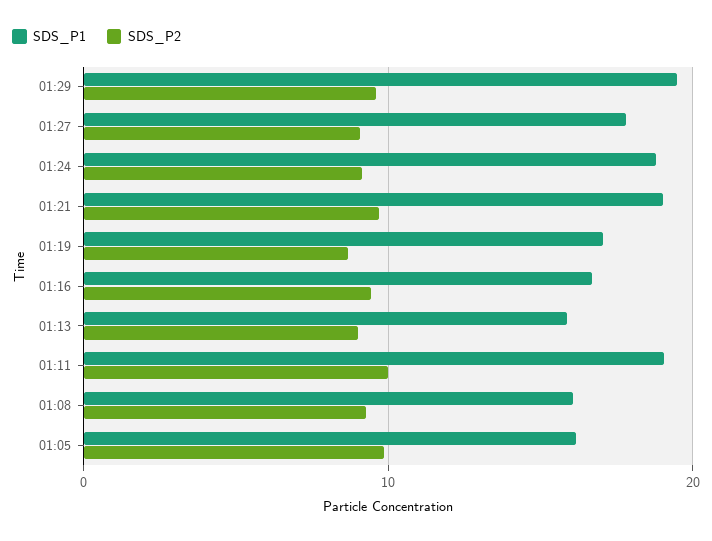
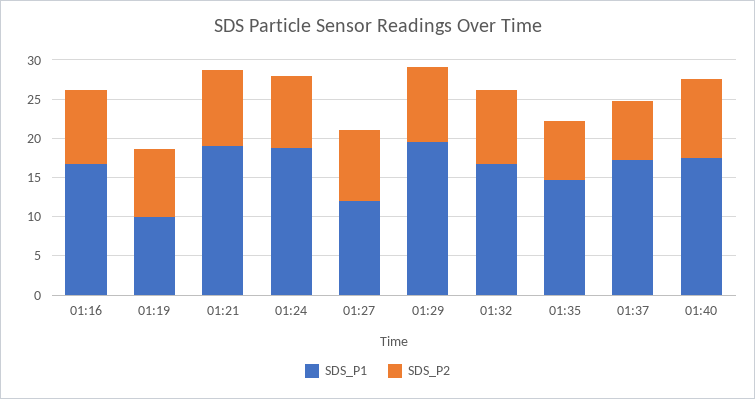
SDS_P1, 01:27: 18 -> 12.5
SDS_P1, 01:19: 17 -> 10
SDS_P1, 01:13: 16 -> none
SDS_P2, 01:13: 9 -> none
SDS_P1, 01:11: 19 -> none
SDS_P2, 01:11: 10 -> none
SDS_P1, 01:08: 16 -> none
SDS_P2, 01:08: 9 -> none
SDS_P1, 01:05: 16 -> none
SDS_P2, 01:05: 10 -> none
SDS_P1, 01:32: none -> 17.5
SDS_P2, 01:32: none -> 10
SDS_P1, 01:35: none -> 15
SDS_P2, 01:35: none -> 7.5
SDS_P1, 01:37: none -> 17.5
SDS_P2, 01:37: none -> 7.5
SDS_P1, 01:40: none -> 17.5
SDS_P2, 01:40: none -> 10

